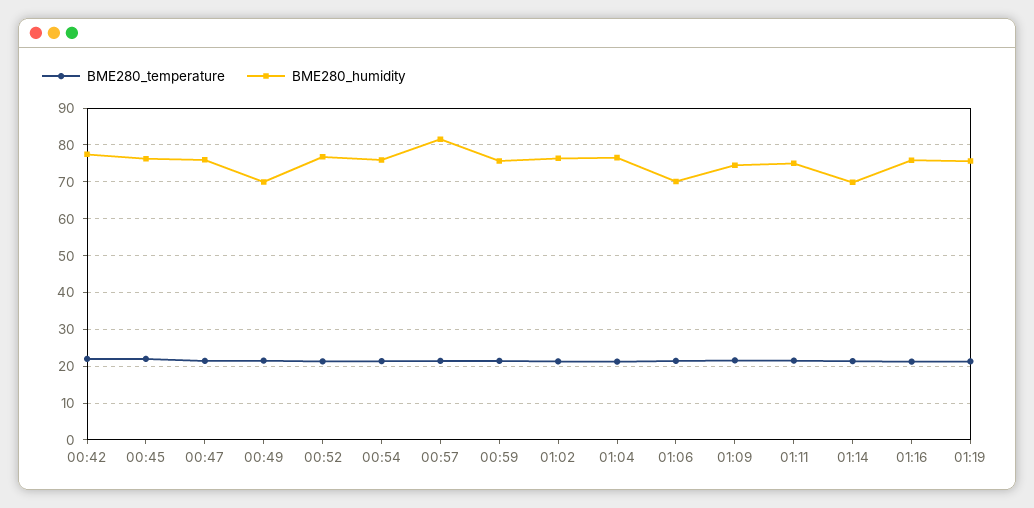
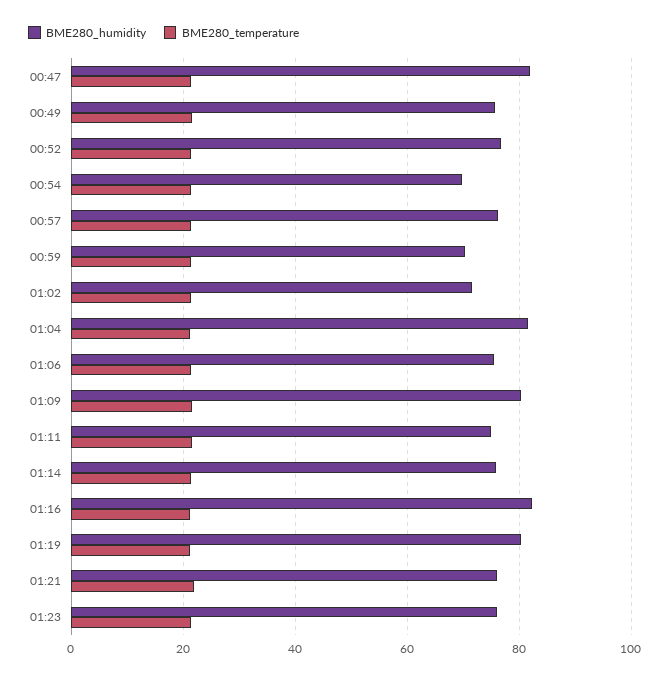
BME280_temperature, 00:42: 22 -> none
BME280_humidity, 00:42: 78 -> none
BME280_temperature, 00:45: 22 -> none
BME280_humidity, 00:45: 76 -> none
BME280_humidity, 00:47: 76 -> 82
BME280_humidity, 00:49: 70 -> 76
BME280_humidity, 00:54: 76 -> 70
BME280_humidity, 00:57: 82 -> 76
BME280_humidity, 00:59: 76 -> 70
BME280_humidity, 01:02: 76 -> 72
BME280_humidity, 01:04: 76 -> 82
BME280_humidity, 01:06: 70 -> 76
BME280_humidity, 01:09: 74 -> 80
BME280_humidity, 01:14: 70 -> 76
BME280_humidity, 01:16: 76 -> 82
BME280_humidity, 01:19: 76 -> 80
BME280_humidity, 01:21: none -> 76
BME280_temperature, 01:21: none -> 22
BME280_humidity, 01:23: none -> 76
BME280_temperature, 01:23: none -> 22

